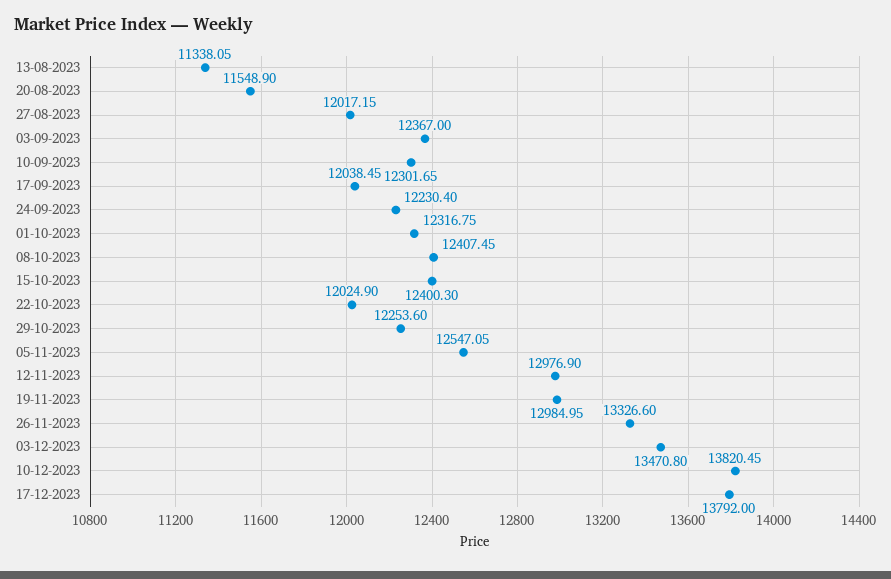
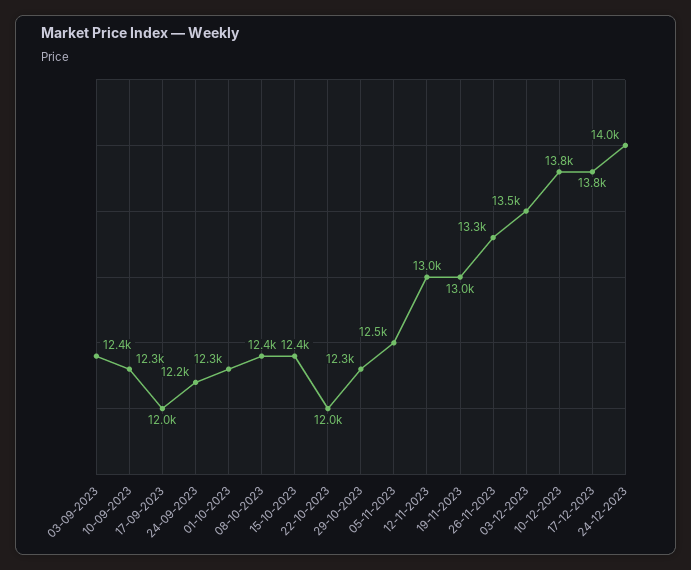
13-08-2023: 11338.05 -> none
20-08-2023: 11548.9 -> none
27-08-2023: 12017.15 -> none
24-12-2023: none -> 14000

